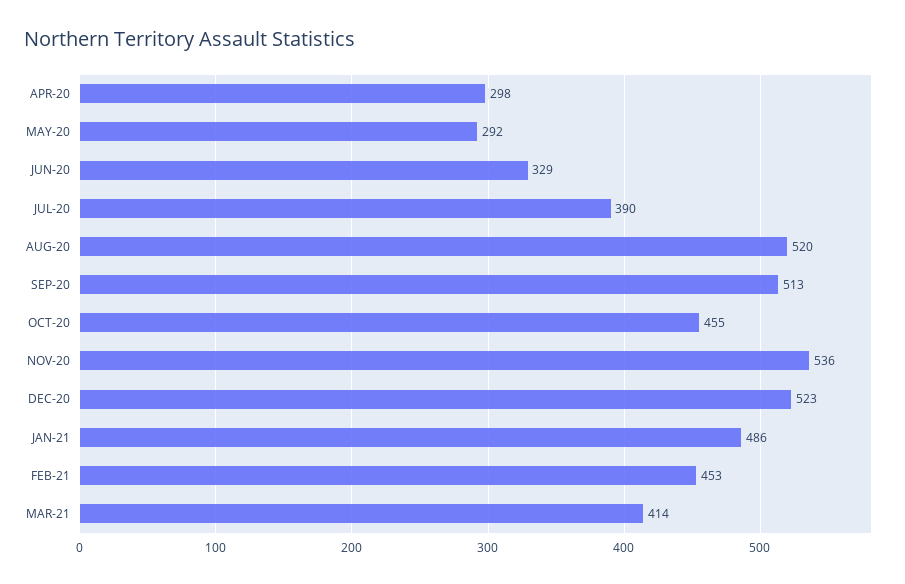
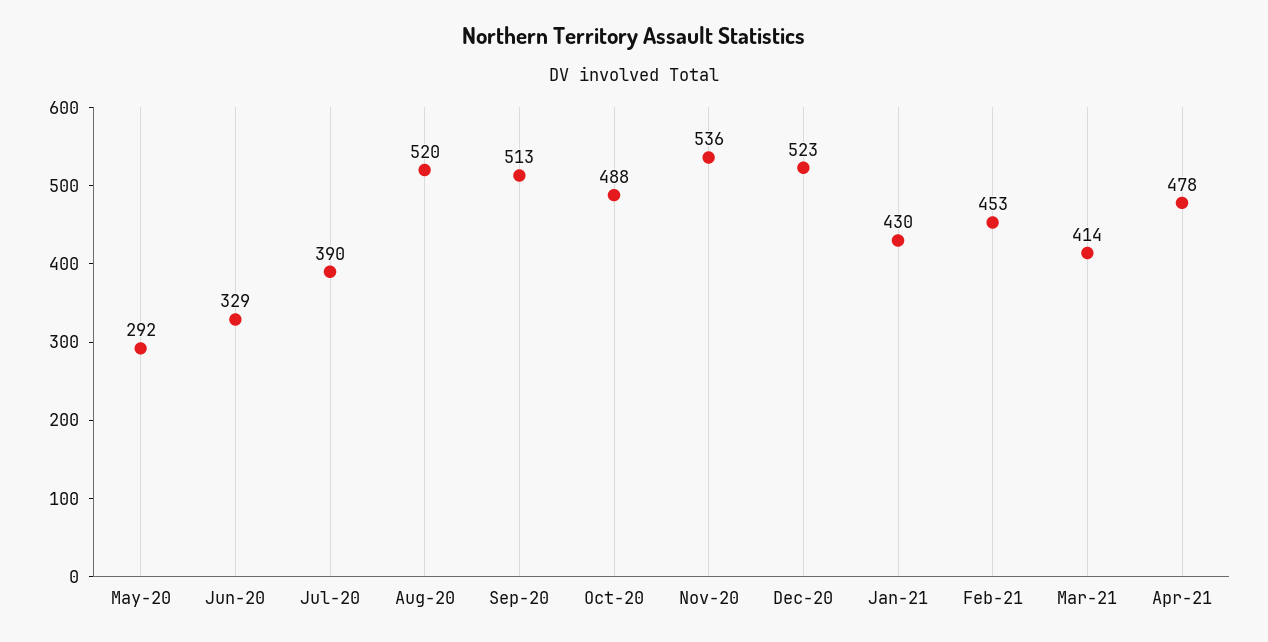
APR-20: 298 -> none
OCT-20: 455 -> 488
JAN-21: 486 -> 430
Apr-21: none -> 478

